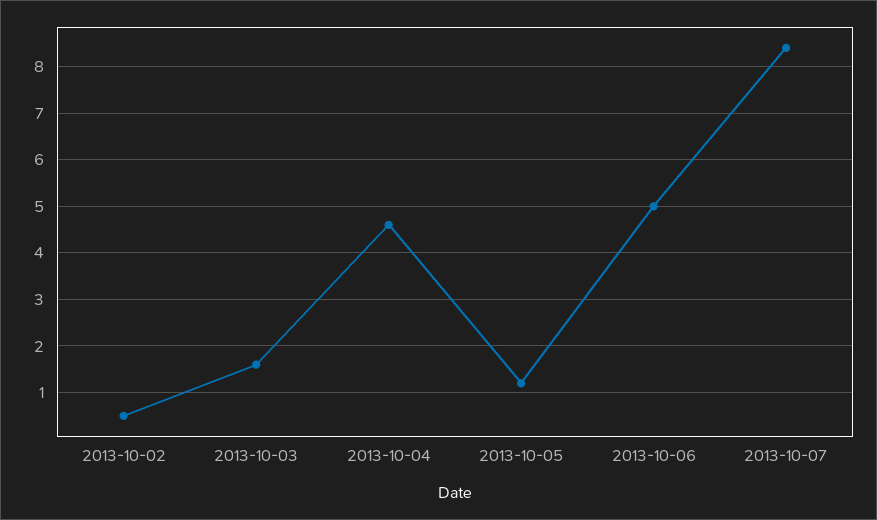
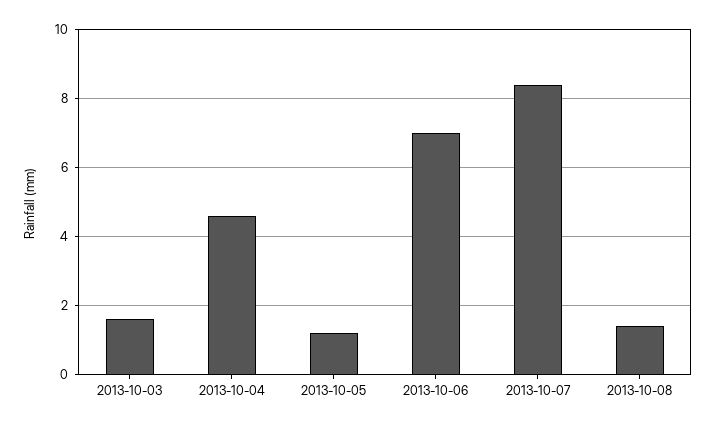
2013-10-02: 0.5 -> none
2013-10-06: 5 -> 7
2013-10-08: none -> 1.5

